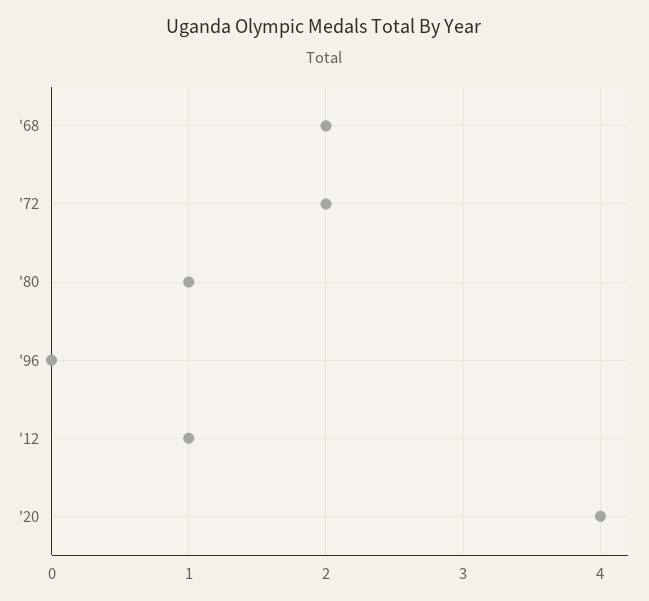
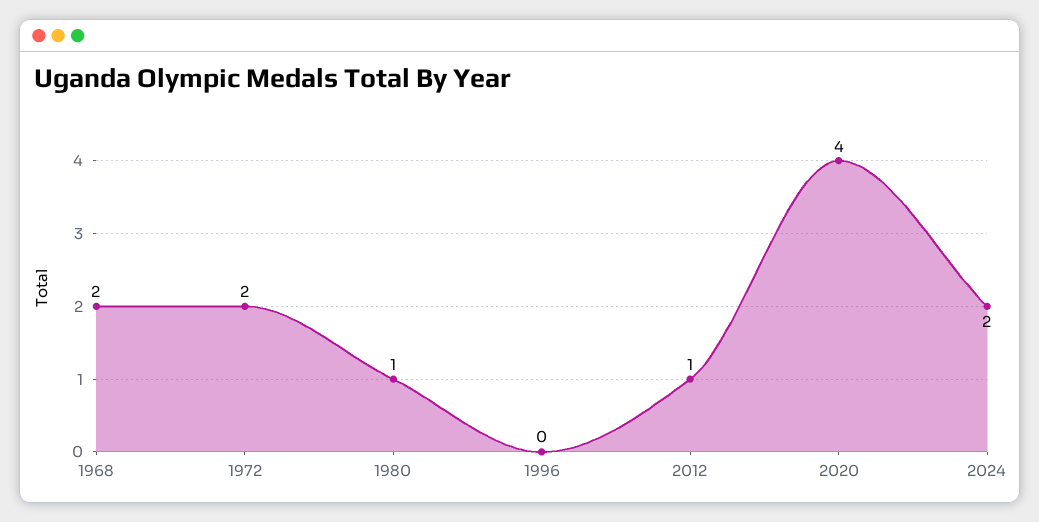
2024: none -> 2

